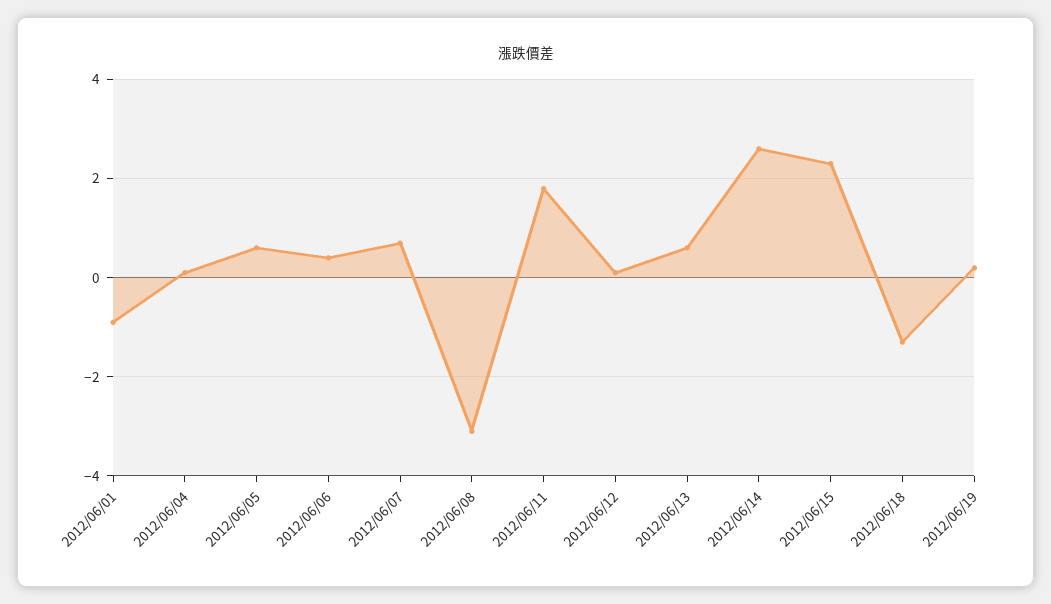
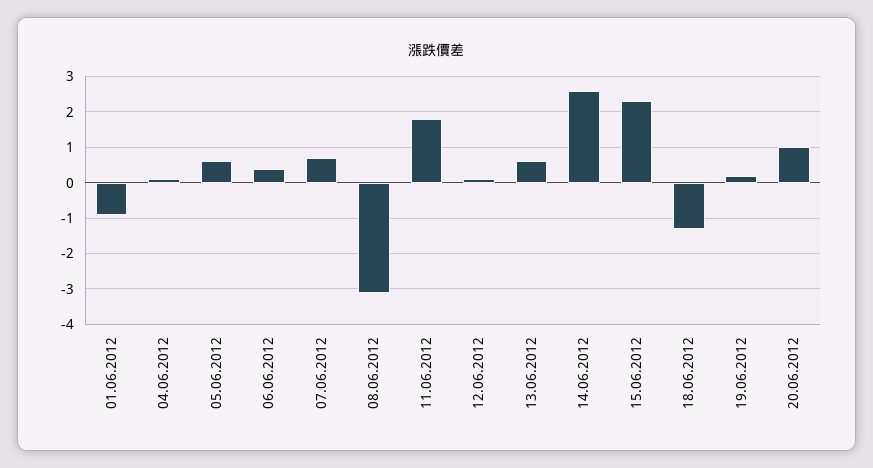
20.06.2012: none -> 1

